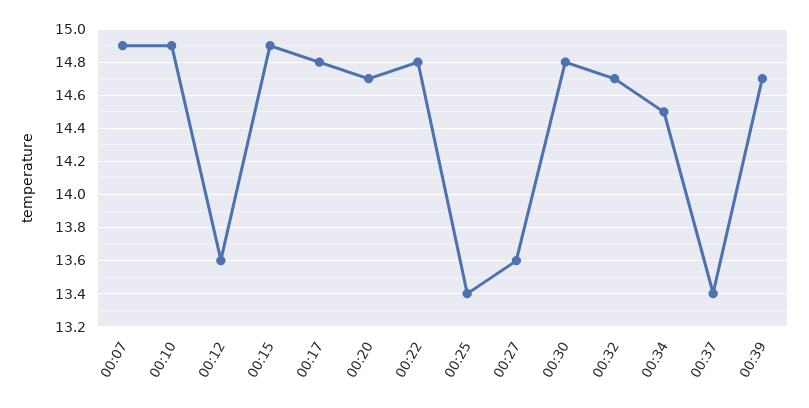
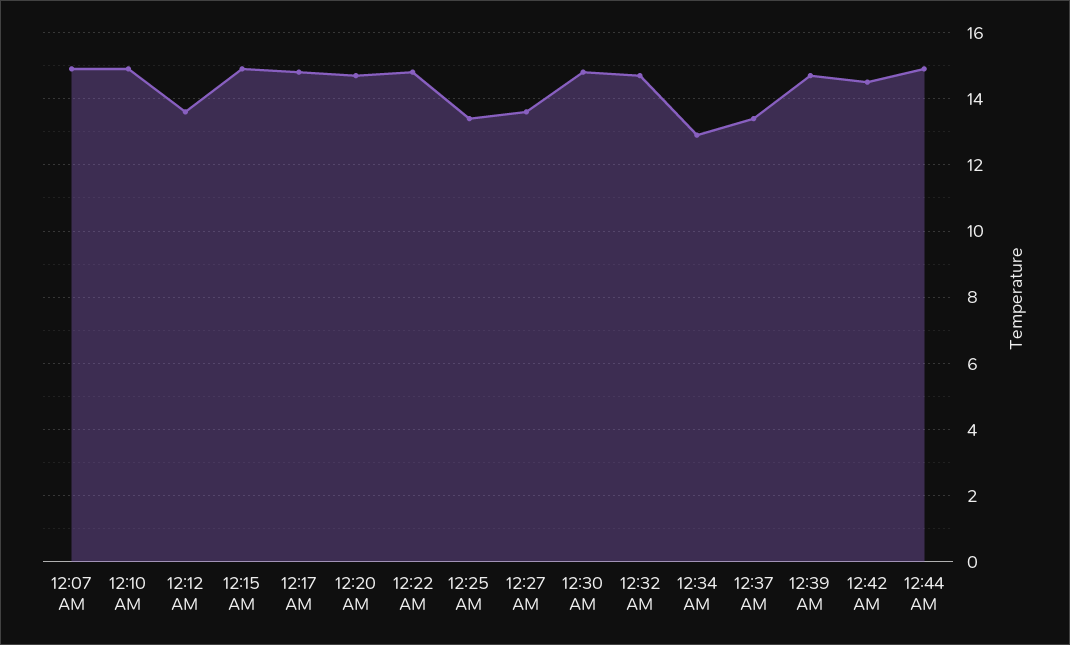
00:34: 14.5 -> 13
12:42 AM: none -> 14.5
12:44 AM: none -> 15

